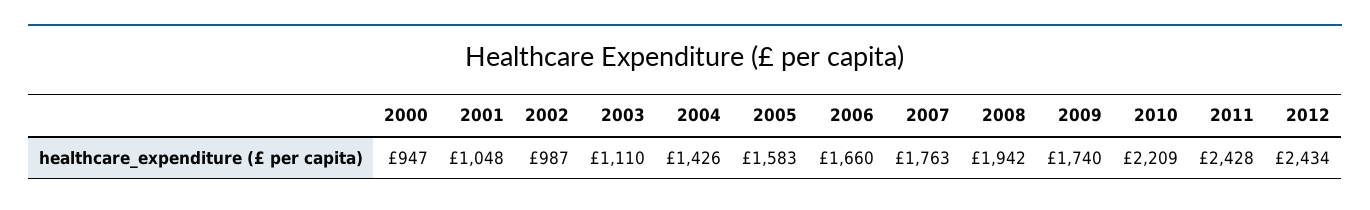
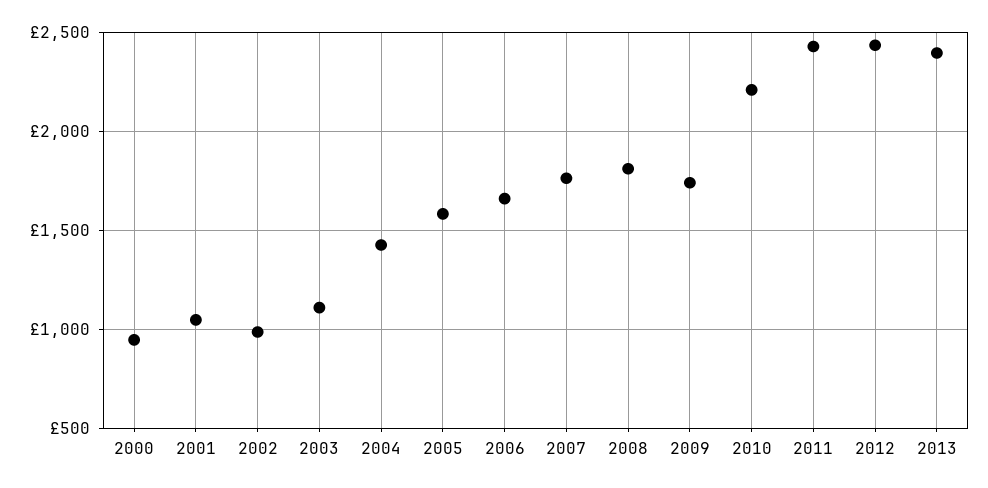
2008: 1942 -> 1800
2013: none -> 2400

